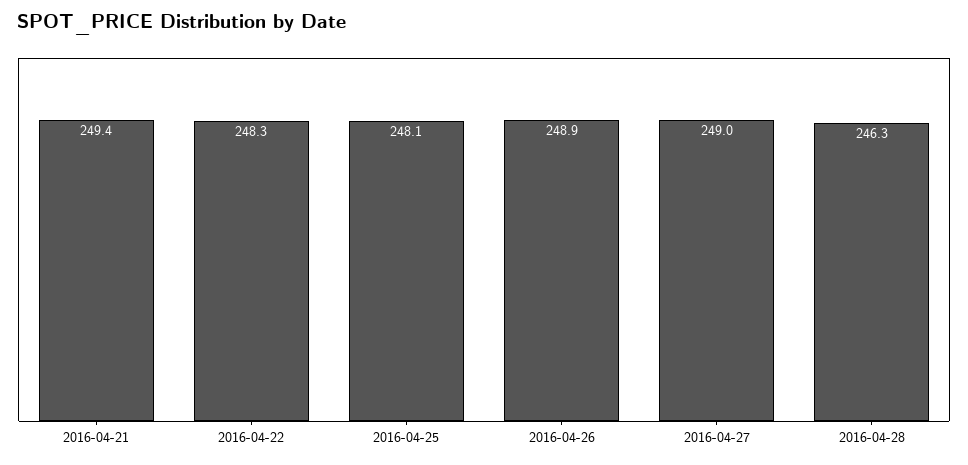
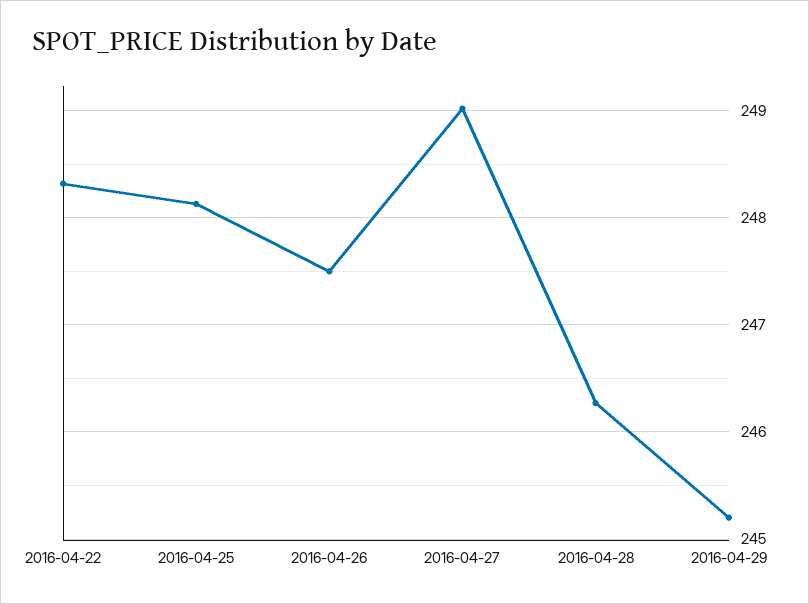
2016-04-21: 249.4 -> none
2016-04-26: 248.9 -> 247.5
2016-04-29: none -> 245.2

